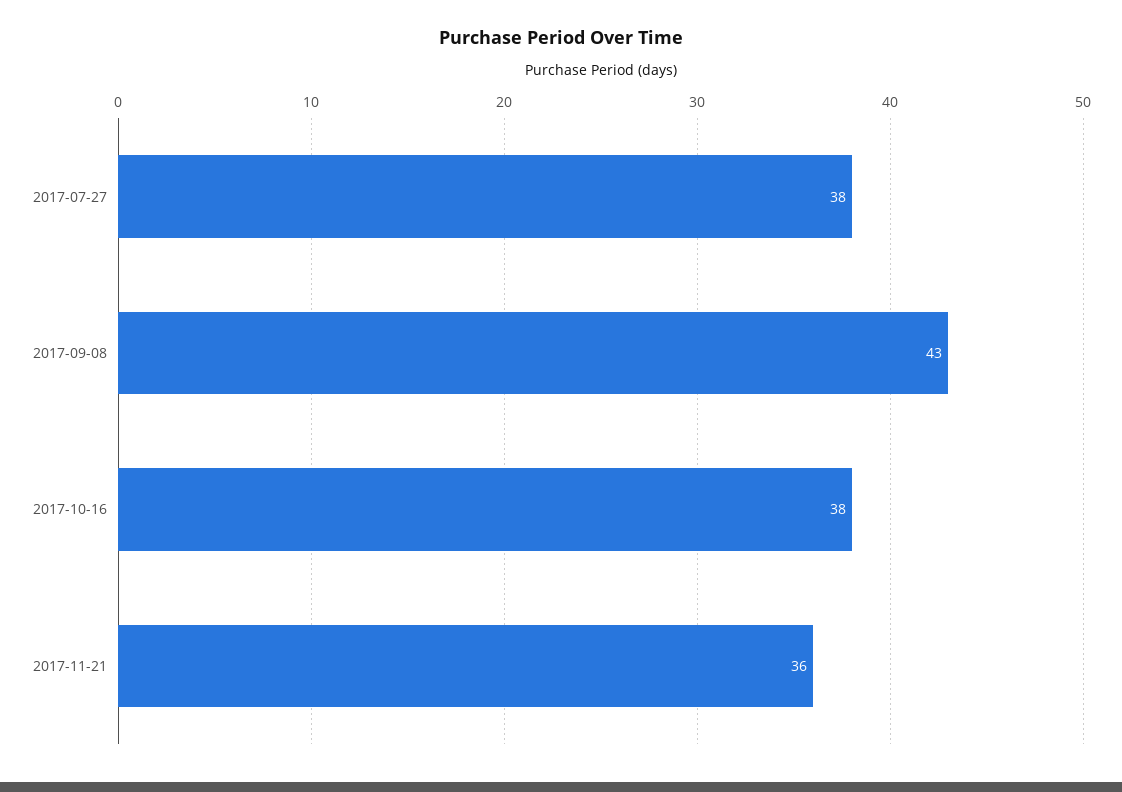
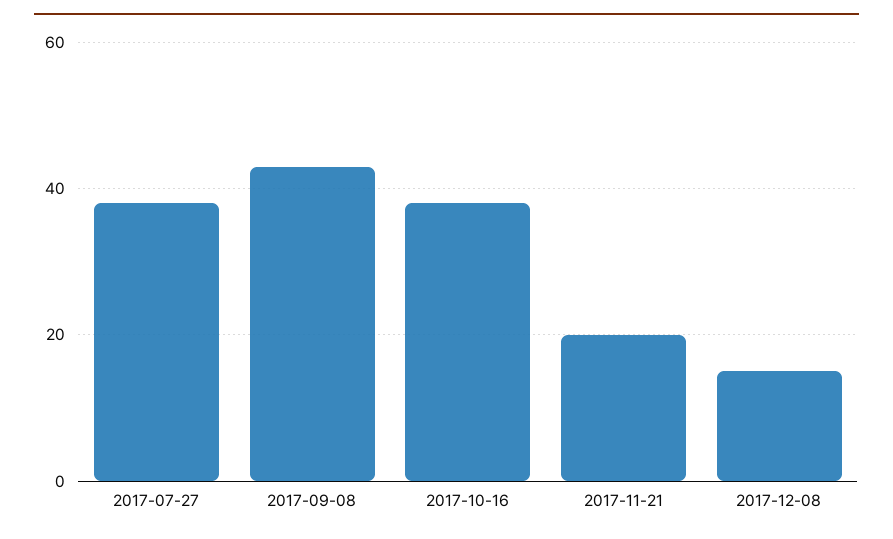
2017-11-21: 36 -> 20
2017-12-08: none -> 15

